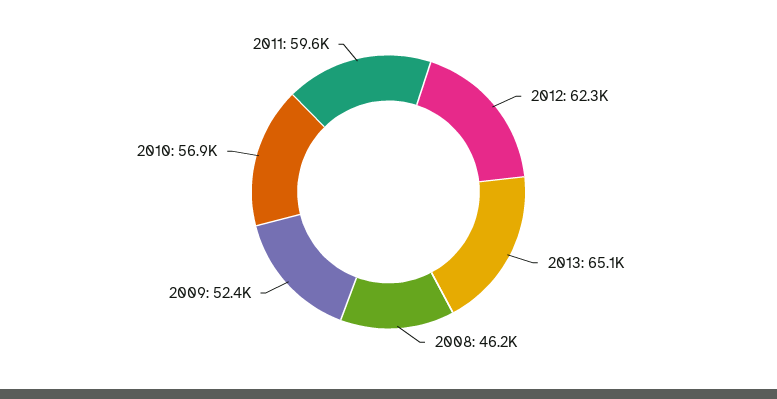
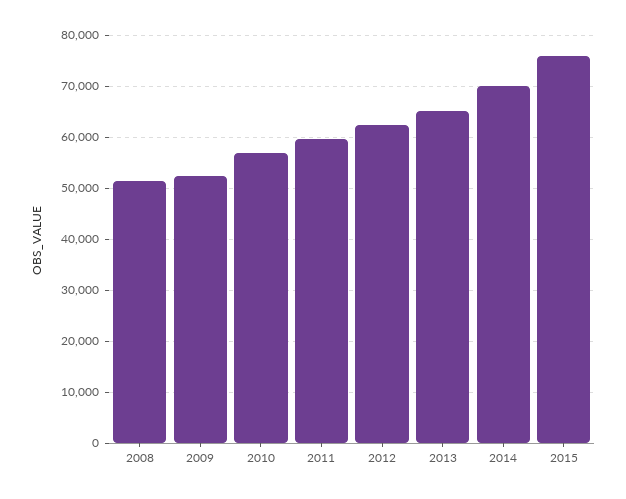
2008: 46200 -> 52000
2014: none -> 70000
2015: none -> 76000

